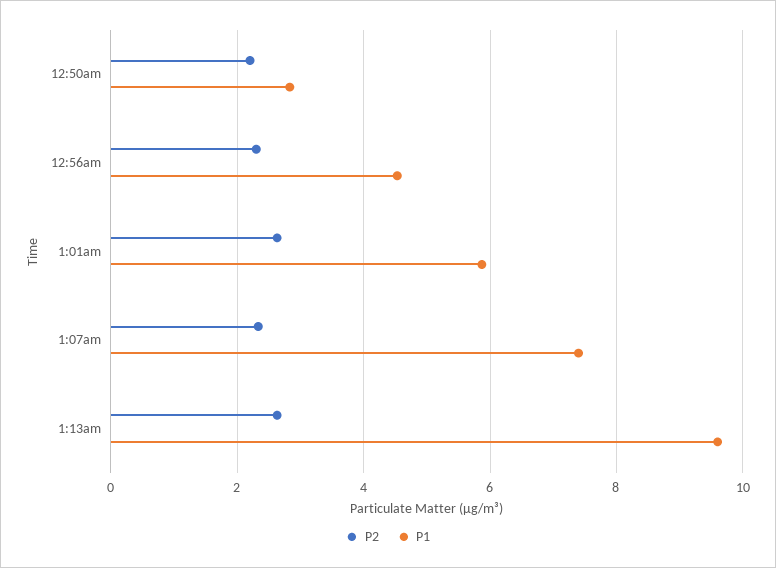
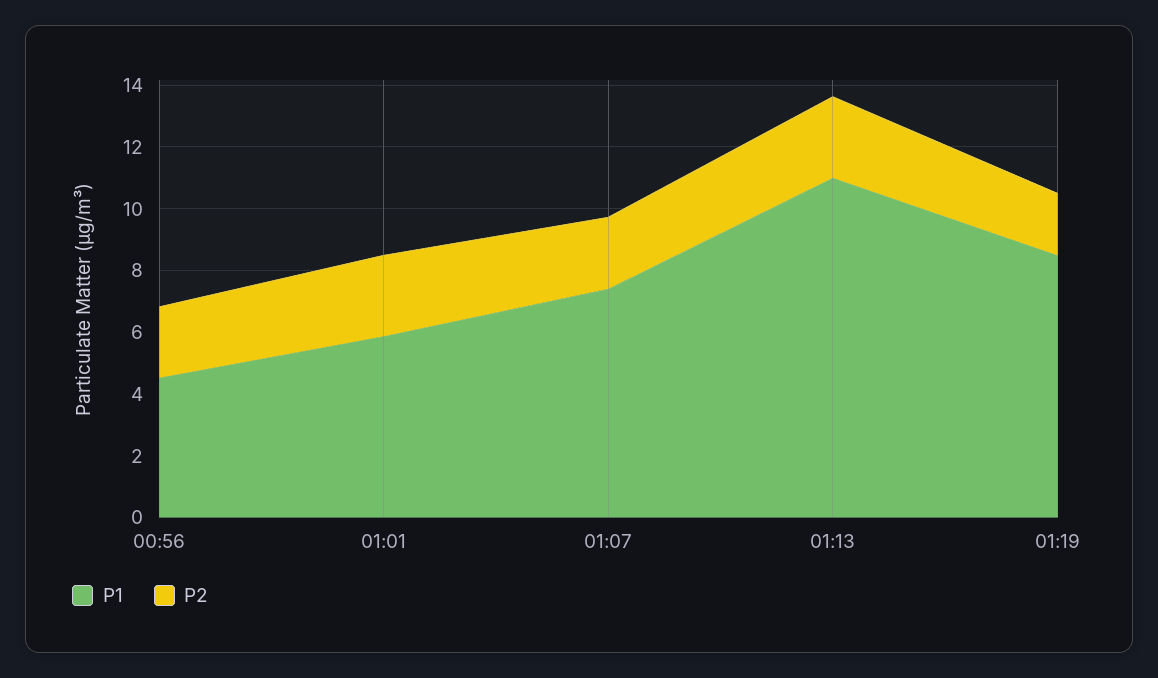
P2, 12:50am: 2.2 -> none
P1, 12:50am: 2.8 -> none
P1, 1:13am: 9.6 -> 11
P1, 01:19: none -> 8.5
P2, 01:19: none -> 2

